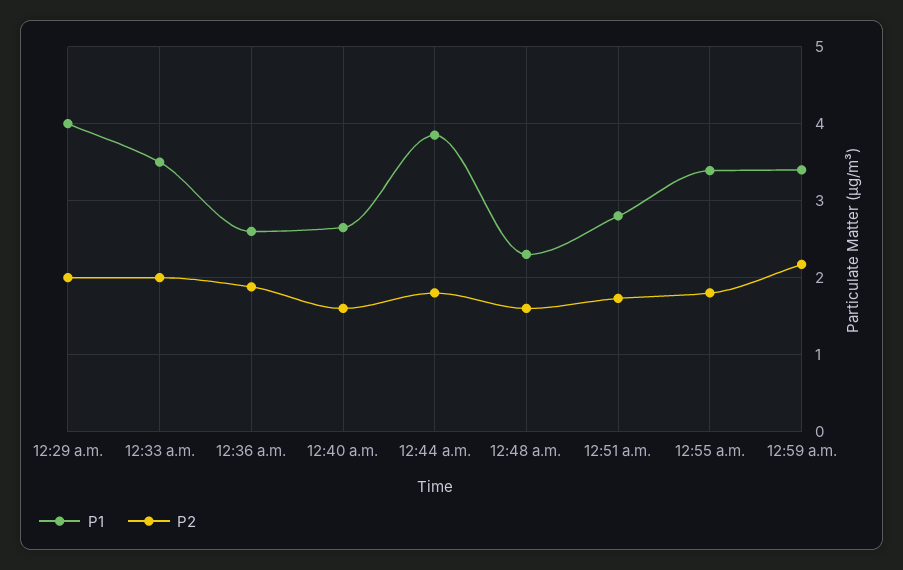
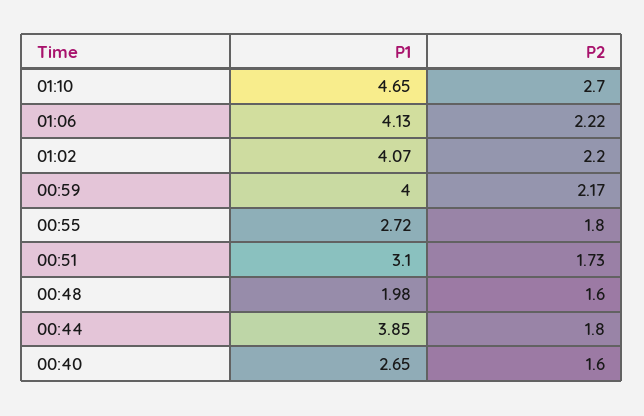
P1, 12:29 a.m.: 4 -> none
P2, 12:29 a.m.: 2 -> none
P1, 12:33 a.m.: 3.5 -> none
P2, 12:33 a.m.: 2 -> none
P1, 12:36 a.m.: 2.6 -> none
P2, 12:36 a.m.: 1.9 -> none
P1, 12:48 a.m.: 2.3 -> 1.98
P1, 12:51 a.m.: 2.8 -> 3.1
P1, 12:55 a.m.: 3.4 -> 2.72
P1, 12:59 a.m.: 3.4 -> 4
P1, 01:10: none -> 4.65
P2, 01:10: none -> 2.7
P1, 01:06: none -> 4.13
P2, 01:06: none -> 2.22
P1, 01:02: none -> 4.07
P2, 01:02: none -> 2.2

